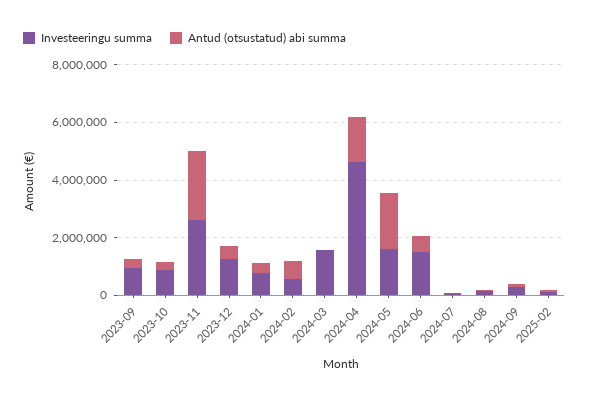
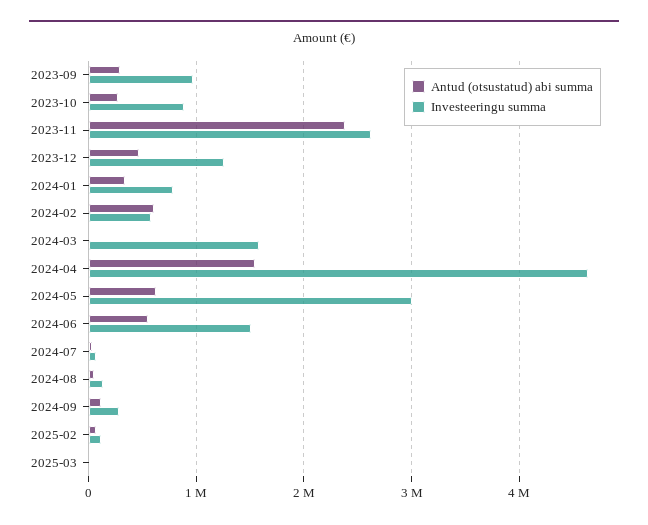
Investeeringu summa, 2024-05: 1500000 -> 3000000
Antud (otsustatud) abi summa, 2024-05: 2000000 -> 600000
Antud (otsustatud) abi summa, 2025-03: none -> 0
Investeeringu summa, 2025-03: none -> 0

